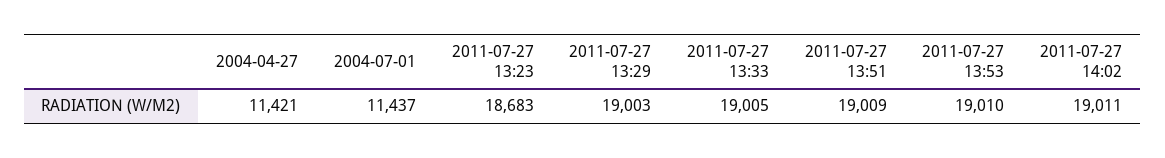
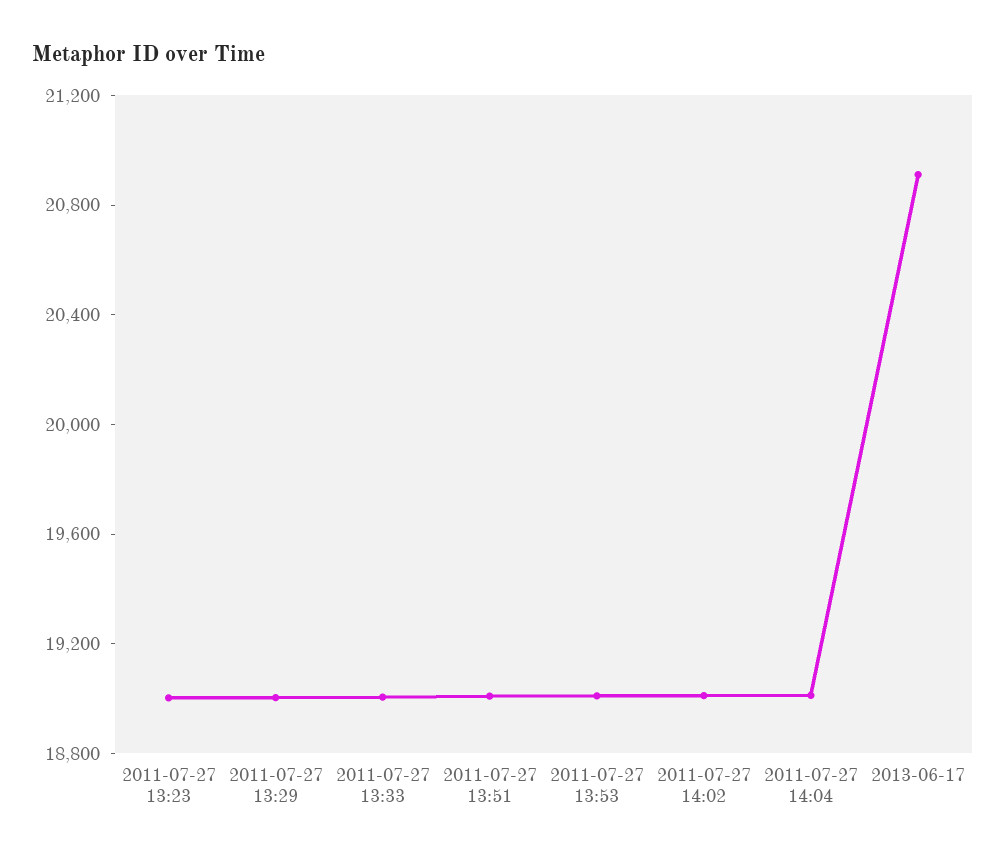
2004-04-27: 11421 -> none
2004-07-01: 11437 -> none
2011-07-27 13:23: 18683 -> 19000
2011-07-27 14:04: none -> 19000
2013-06-17: none -> 20900

